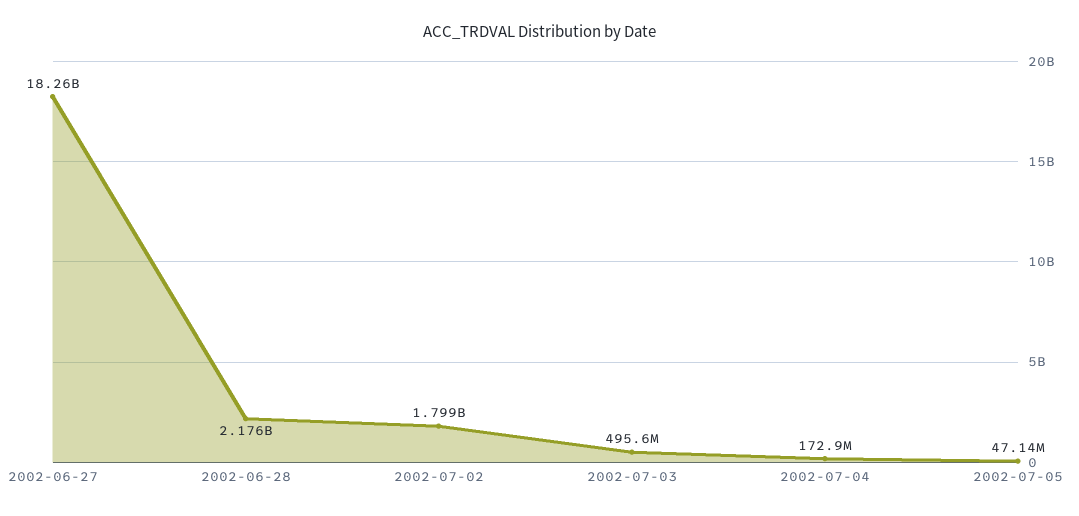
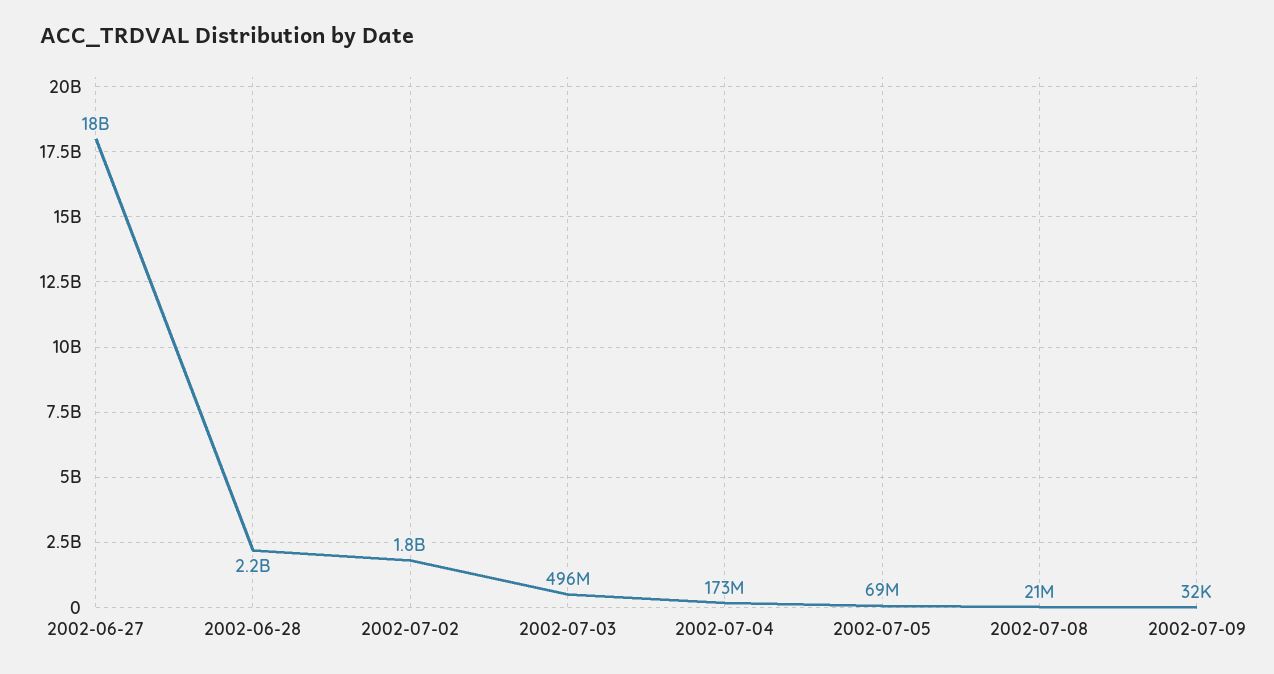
2002-07-05: 47140000 -> 69000000
2002-07-08: none -> 21000000
2002-07-09: none -> 32000

